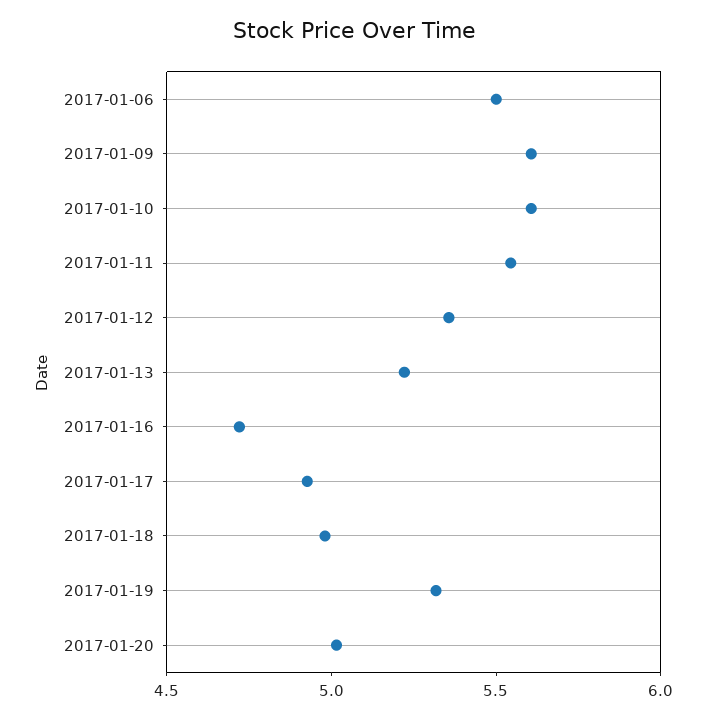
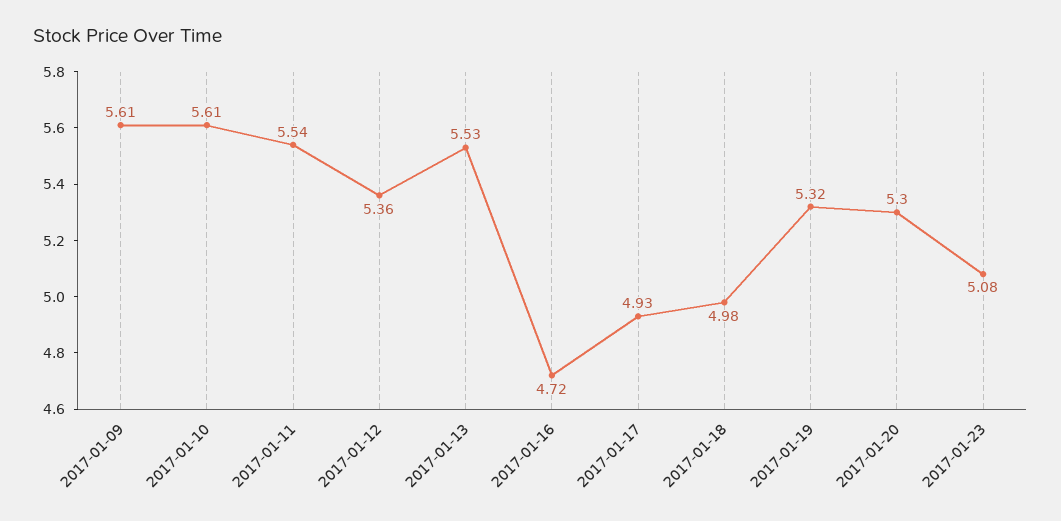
2017-01-06: 5.5 -> none
2017-01-13: 5.2 -> 5.53
2017-01-20: 5 -> 5.3
2017-01-23: none -> 5.08

